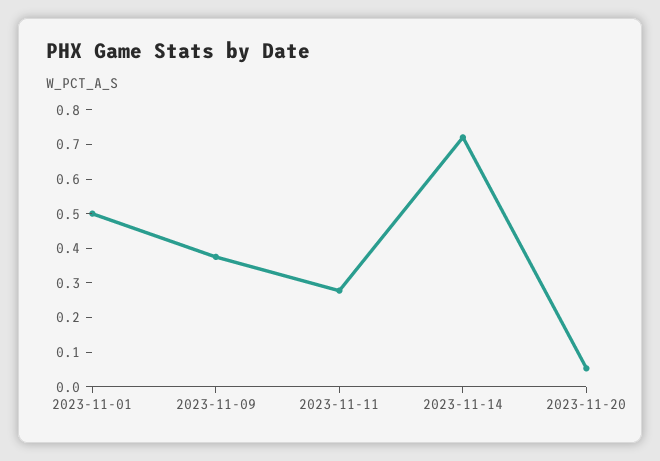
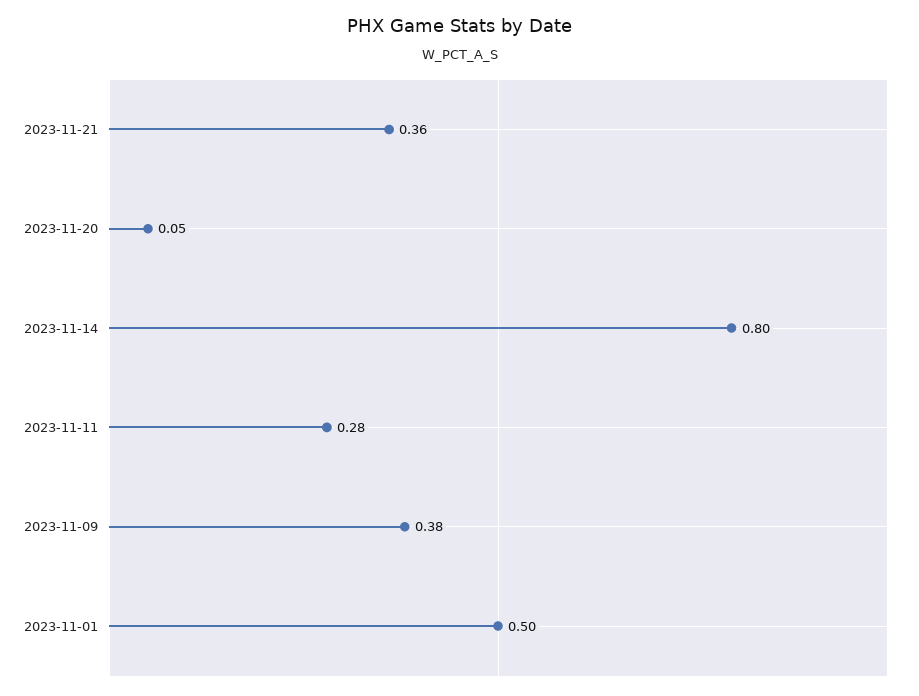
2023-11-14: 0.725 -> 0.8
2023-11-21: none -> 0.36

